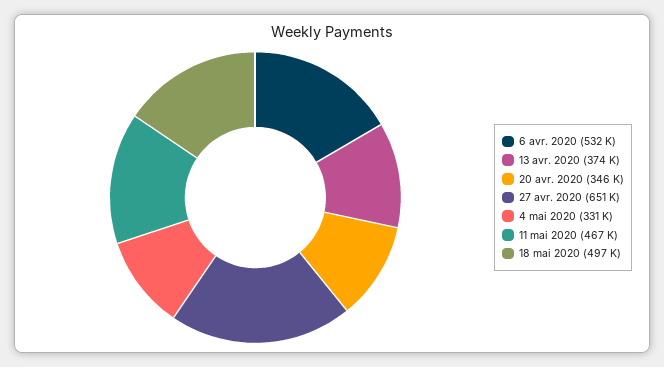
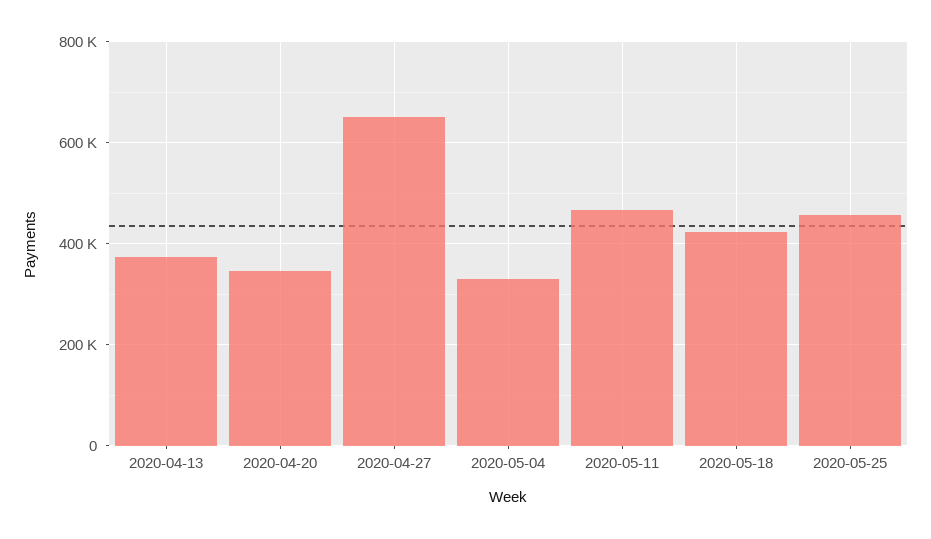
6 avr. 2020: 532000 -> none
18 mai 2020: 497000 -> 420000
2020-05-25: none -> 460000

